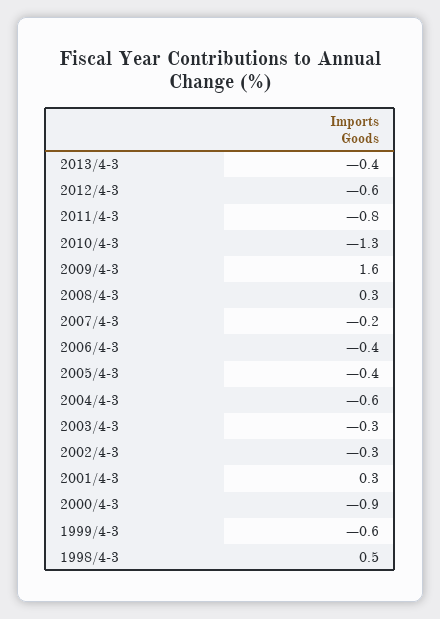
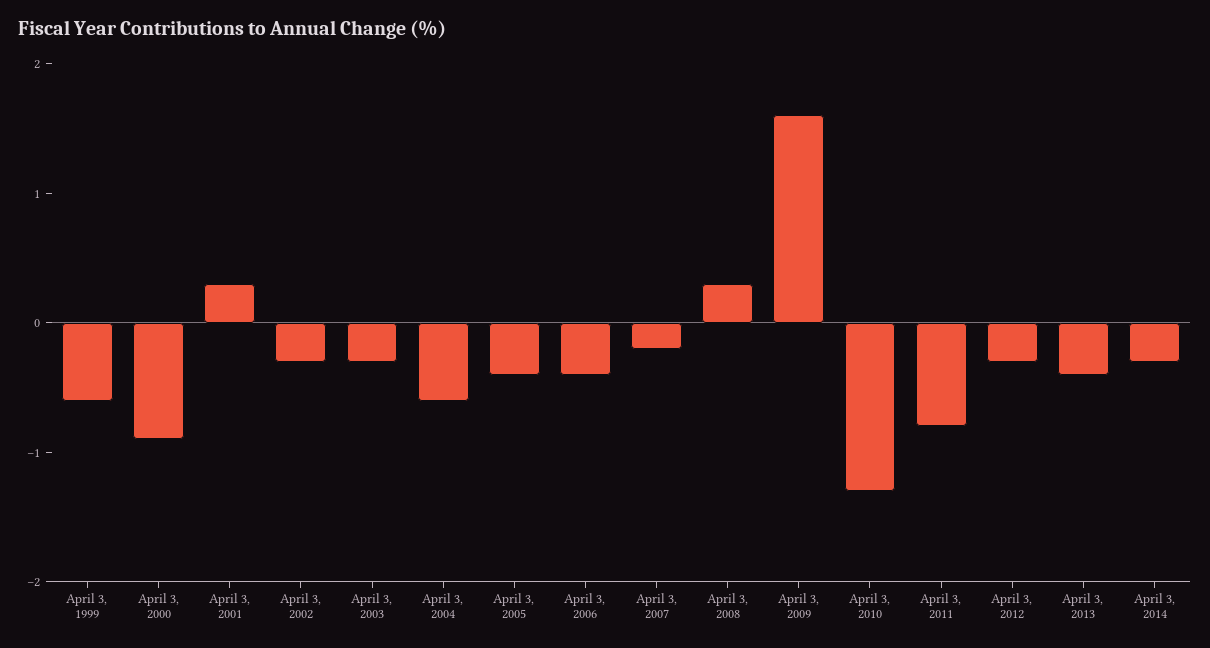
2012/4-3: -0.6 -> -0.3
1998/4-3: 0.5 -> none
April 3, 2014: none -> -0.3

